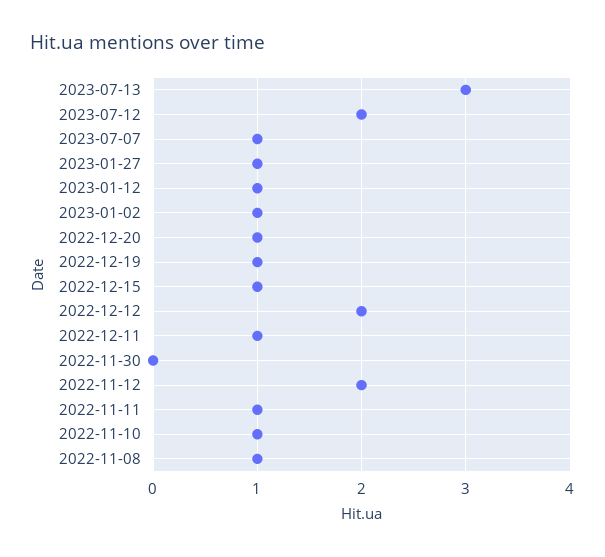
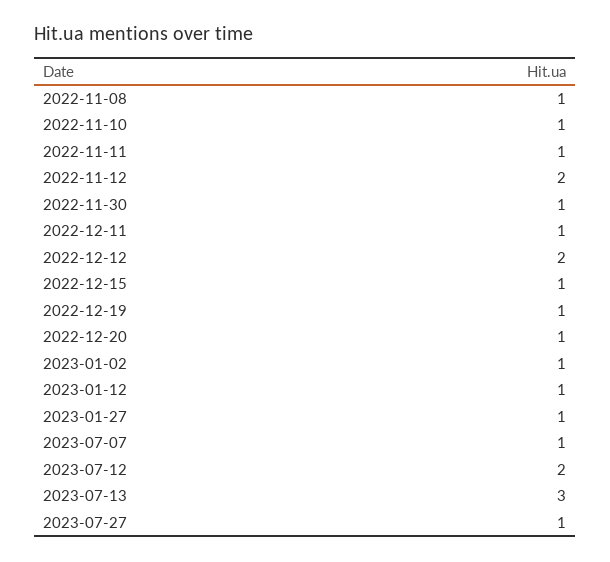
2022-11-30: 0 -> 1
2023-07-27: none -> 1

